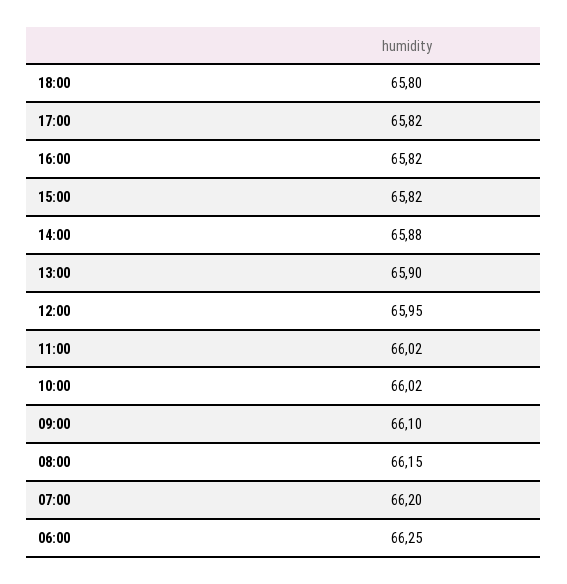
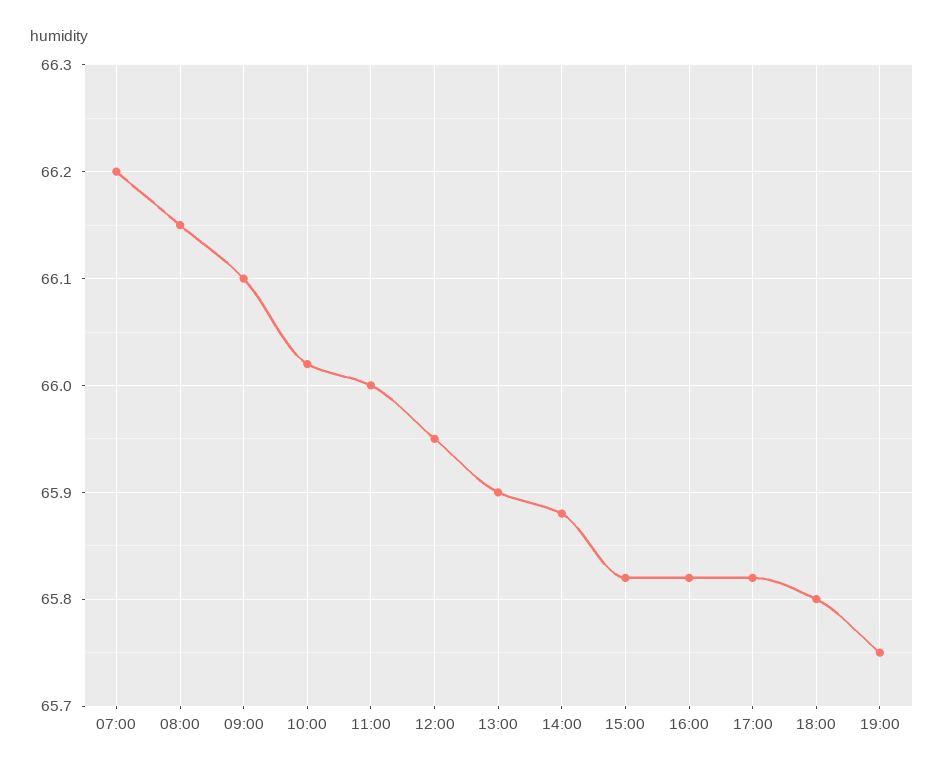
11:00: 66.02 -> 66
06:00: 66.25 -> none
19:00: none -> 65.75

